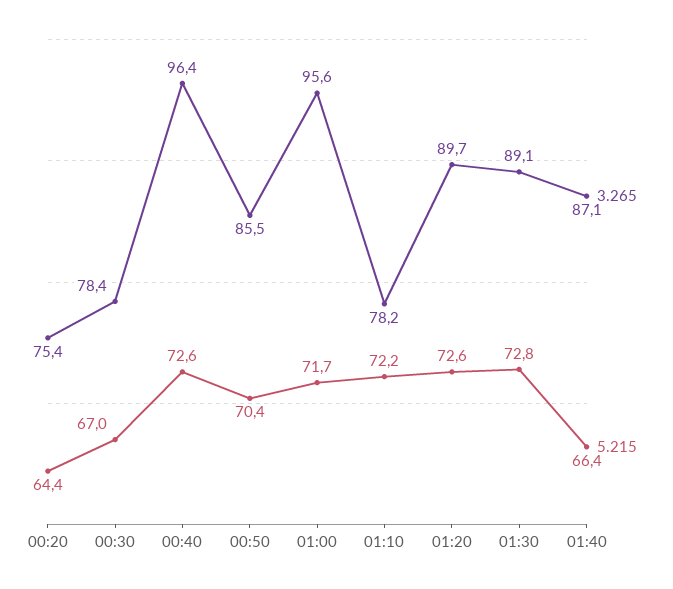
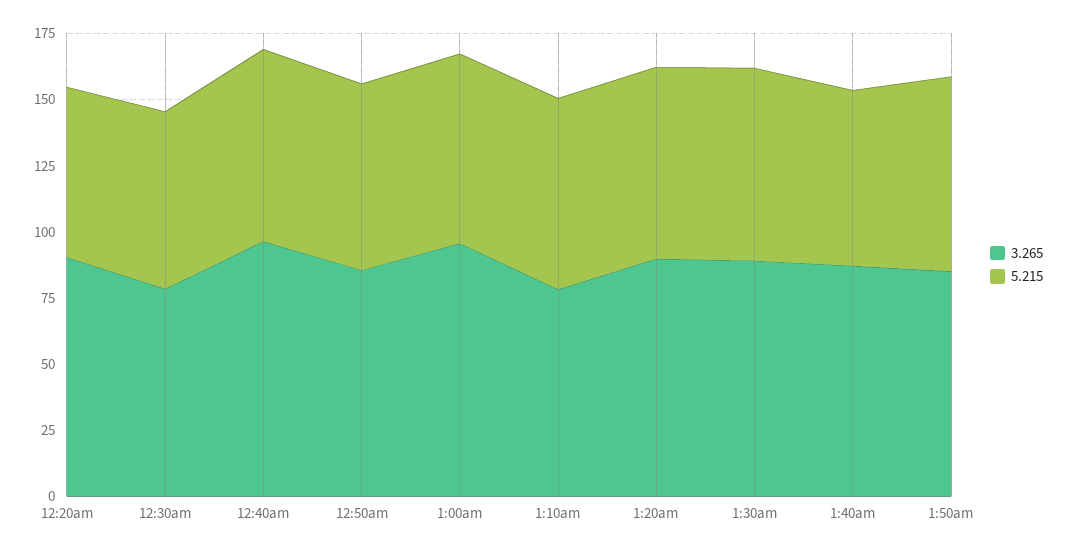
3.265, 00:20: 75.4 -> 90
3.265, 1:50am: none -> 85
5.215, 1:50am: none -> 75

